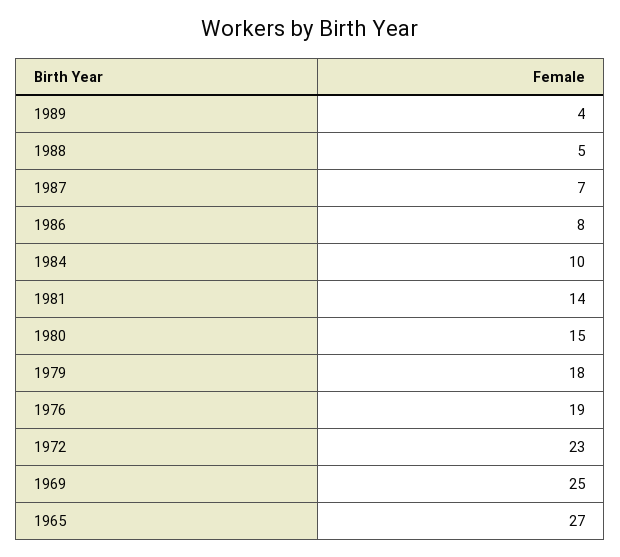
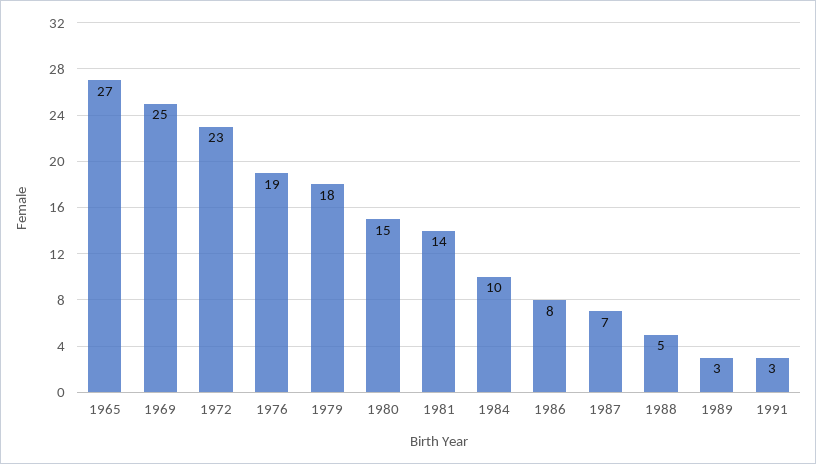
1989: 4 -> 3
1991: none -> 3

